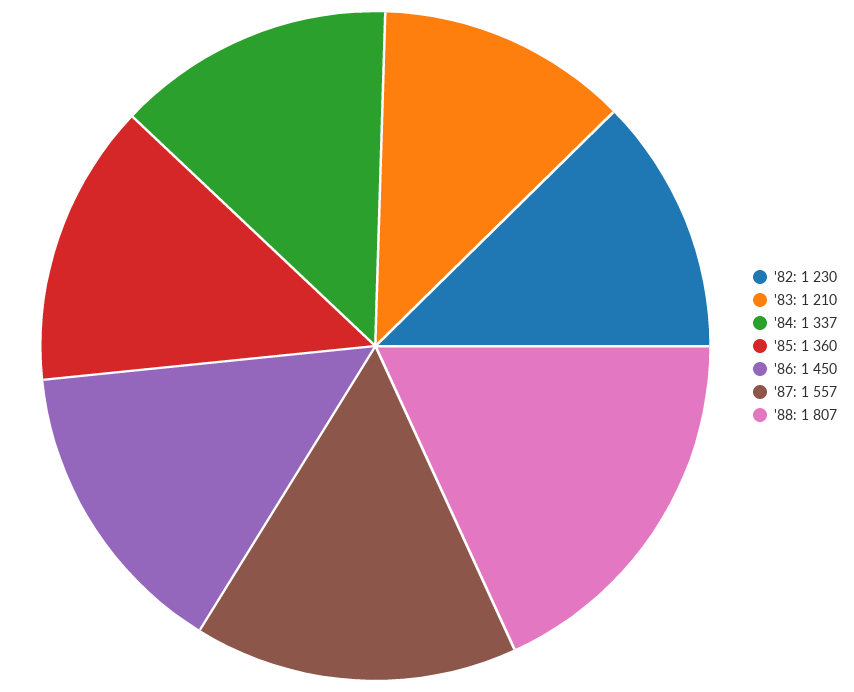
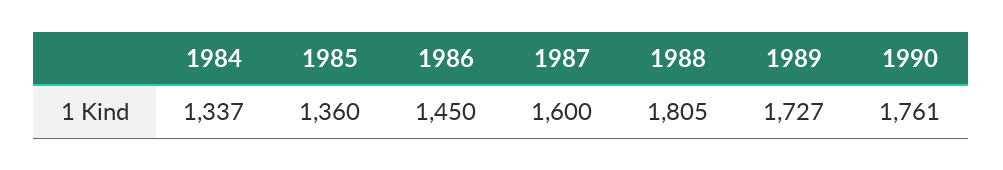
'82: 1230 -> none
'83: 1210 -> none
'87: 1557 -> 1600
'88: 1807 -> 1805
1989: none -> 1727
1990: none -> 1761

